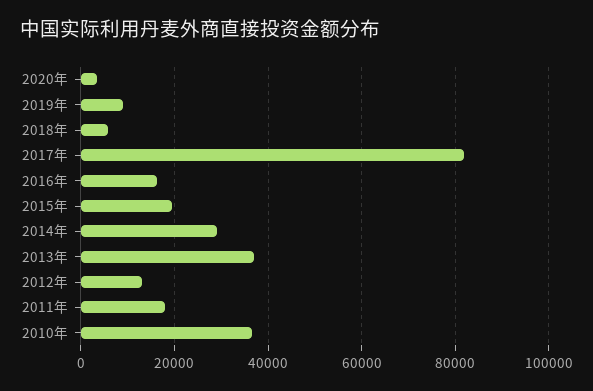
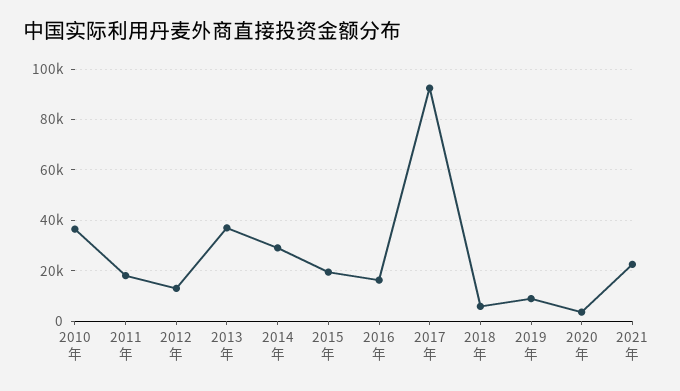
2017年: 82000 -> 92500
2021年: none -> 22500

